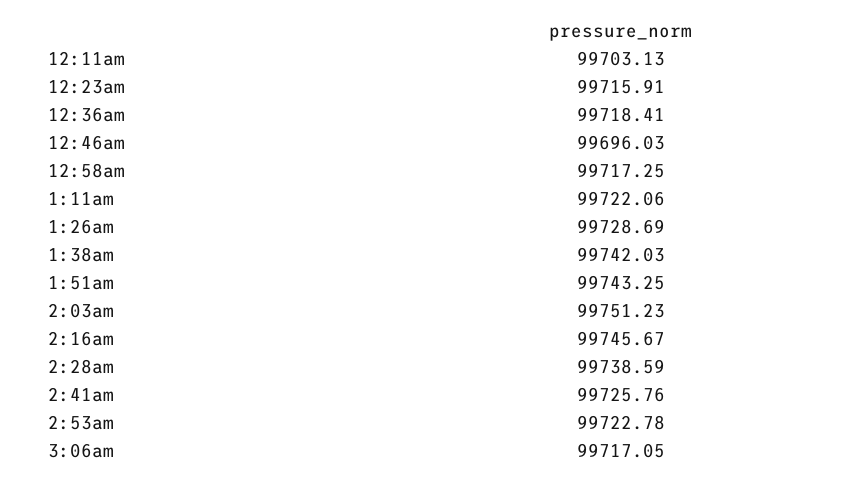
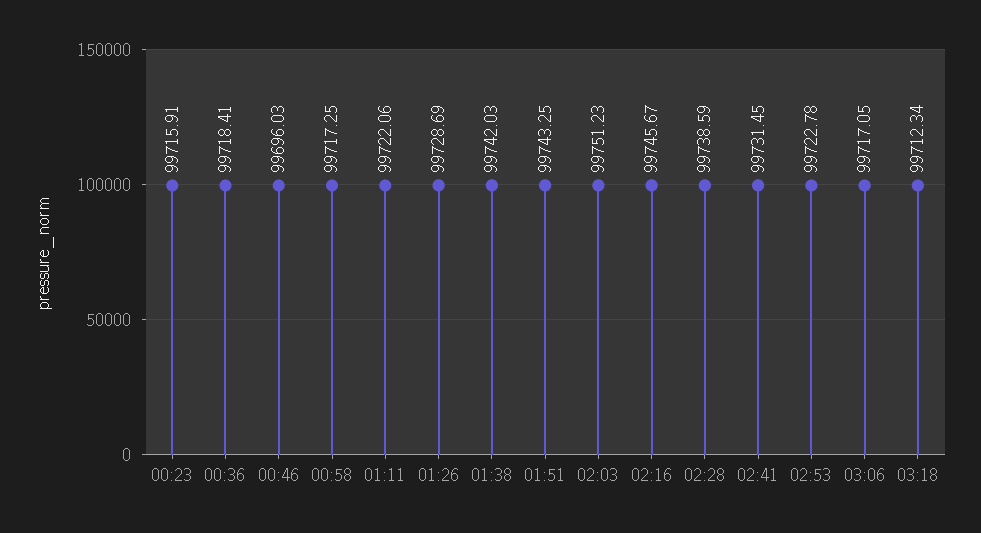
12:11am: 99703.13 -> none
2:41am: 99725.76 -> 99731.45
03:18: none -> 99712.34

